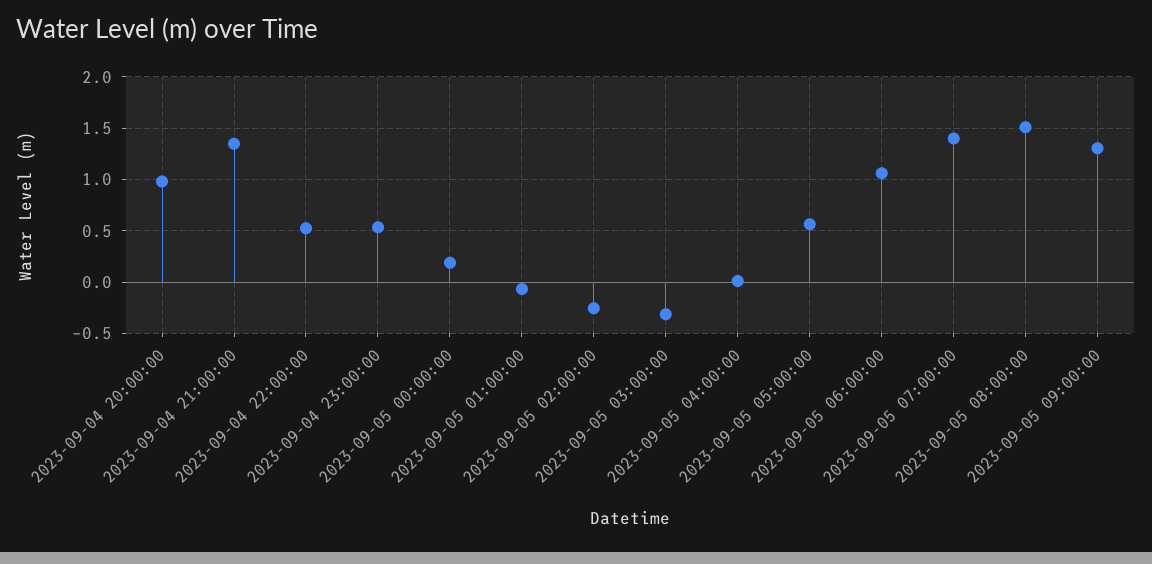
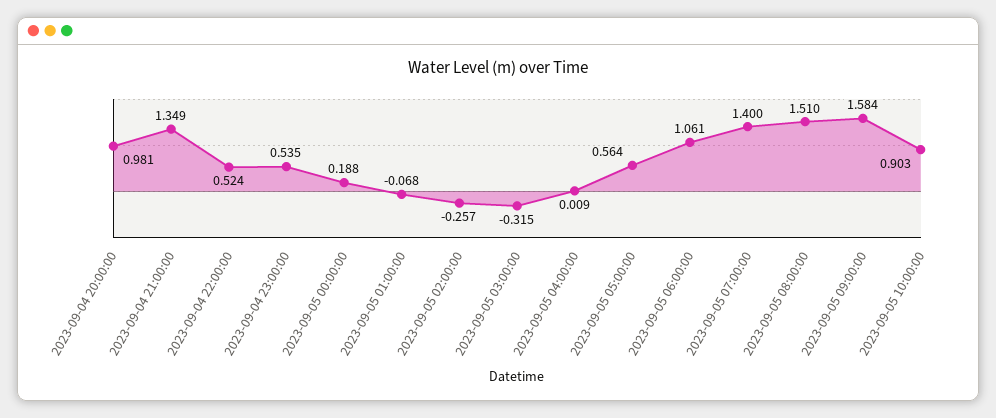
2023-09-05 09:00:00: 1.3 -> 1.584
2023-09-05 10:00:00: none -> 0.903

